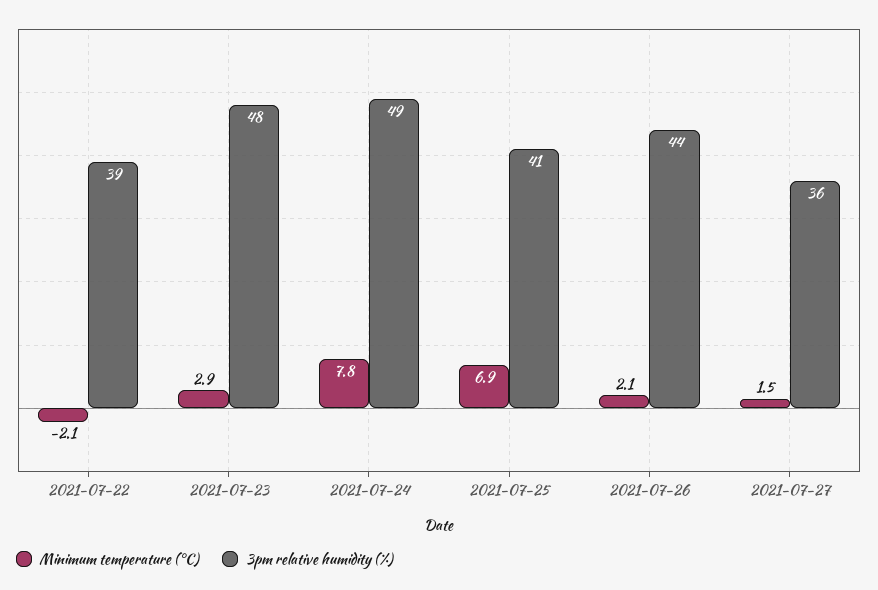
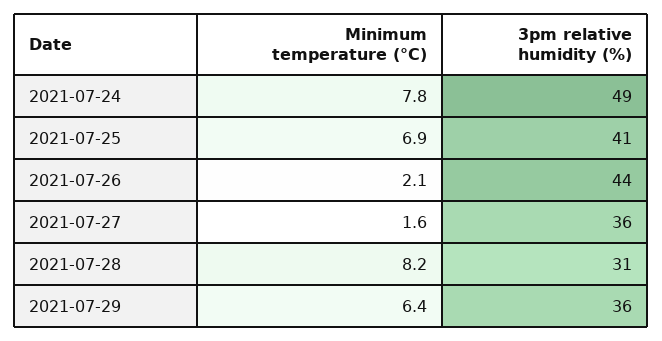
Minimum temperature (°C), 2021-07-22: -2.1 -> none
3pm relative humidity (%), 2021-07-22: 39 -> none
Minimum temperature (°C), 2021-07-23: 2.9 -> none
3pm relative humidity (%), 2021-07-23: 48 -> none
Minimum temperature (°C), 2021-07-27: 1.5 -> 1.6
Minimum temperature (°C), 2021-07-28: none -> 8.2
3pm relative humidity (%), 2021-07-28: none -> 31
Minimum temperature (°C), 2021-07-29: none -> 6.4
3pm relative humidity (%), 2021-07-29: none -> 36

